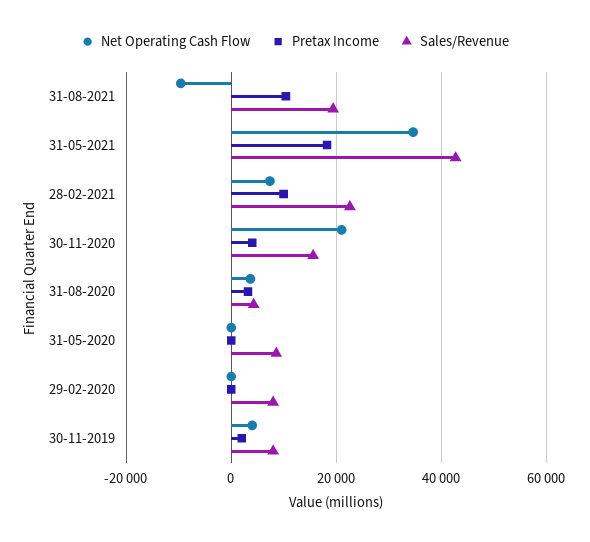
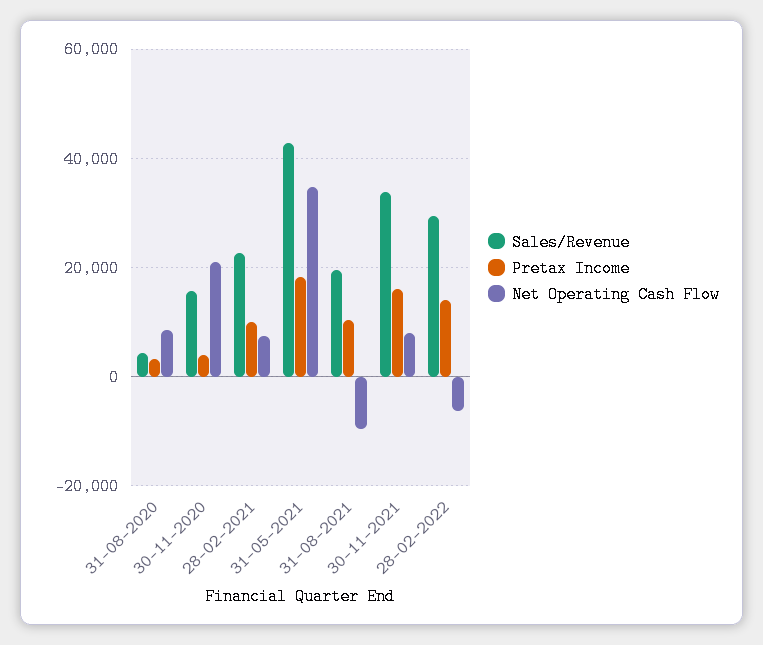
Net Operating Cash Flow, 31-08-2020: 4000 -> 8000
Net Operating Cash Flow, 31-05-2020: 0 -> none
Pretax Income, 31-05-2020: 0 -> none
Sales/Revenue, 31-05-2020: 8000 -> none
Net Operating Cash Flow, 29-02-2020: 0 -> none
Pretax Income, 29-02-2020: 0 -> none
Sales/Revenue, 29-02-2020: 8000 -> none
Net Operating Cash Flow, 30-11-2019: 4000 -> none
Pretax Income, 30-11-2019: 2000 -> none
Sales/Revenue, 30-11-2019: 8000 -> none
Sales/Revenue, 30-11-2021: none -> 34000
Pretax Income, 30-11-2021: none -> 16000
Net Operating Cash Flow, 30-11-2021: none -> 8000
Sales/Revenue, 28-02-2022: none -> 30000
Pretax Income, 28-02-2022: none -> 14000
Net Operating Cash Flow, 28-02-2022: none -> -6000

